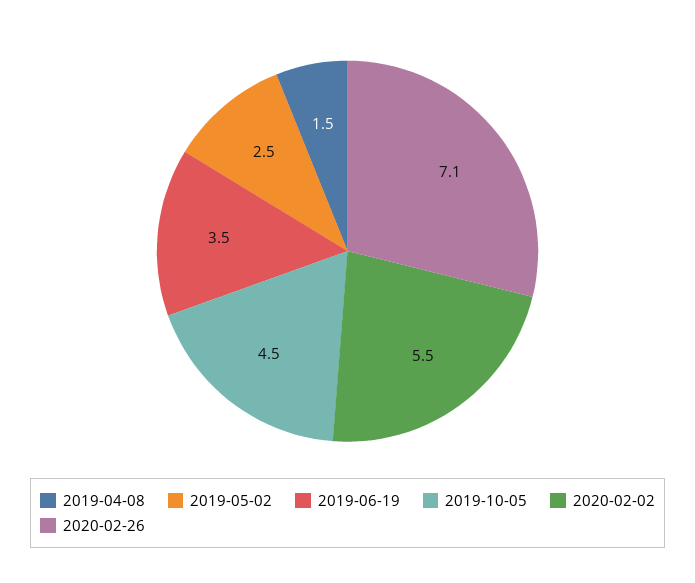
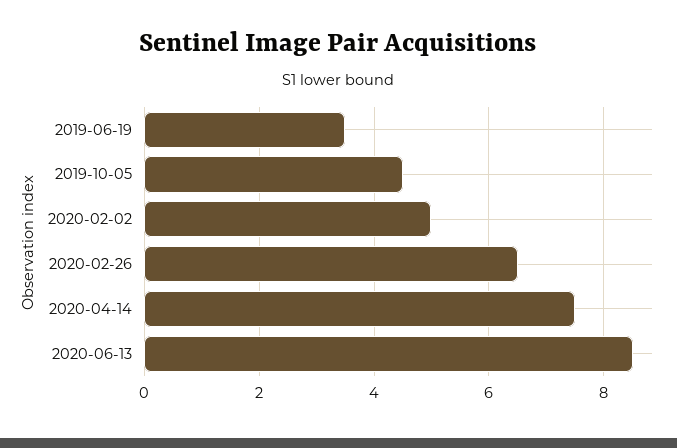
2019-04-08: 1.5 -> none
2019-05-02: 2.5 -> none
2020-02-02: 5.5 -> 5
2020-02-26: 7.1 -> 6.5
2020-04-14: none -> 7.5
2020-06-13: none -> 8.5

